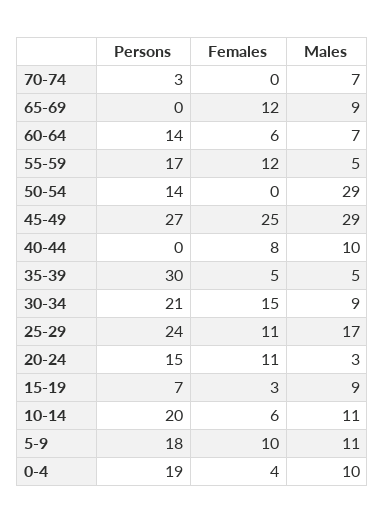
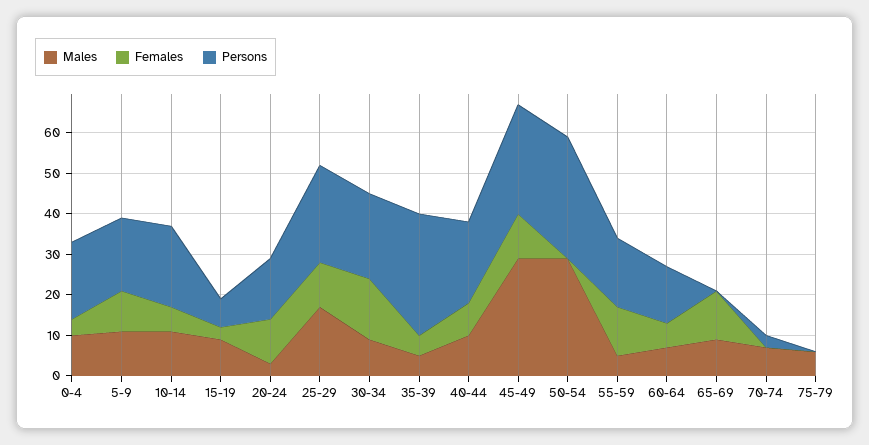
Persons, 50-54: 14 -> 30
Females, 45-49: 25 -> 10
Persons, 40-44: 0 -> 20
Males, 75-79: none -> 5
Females, 75-79: none -> 0
Persons, 75-79: none -> 0

